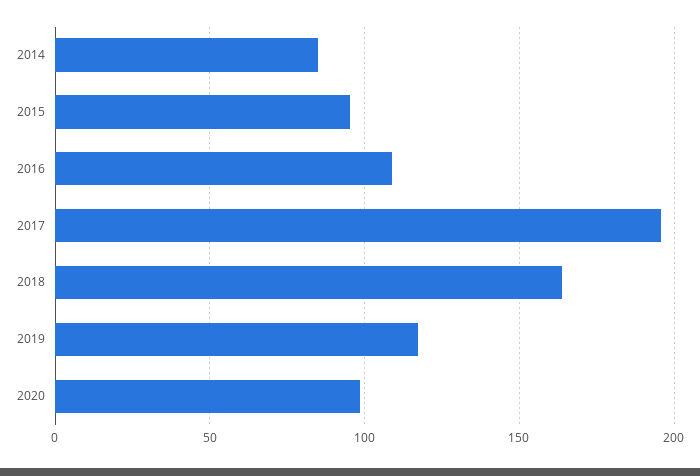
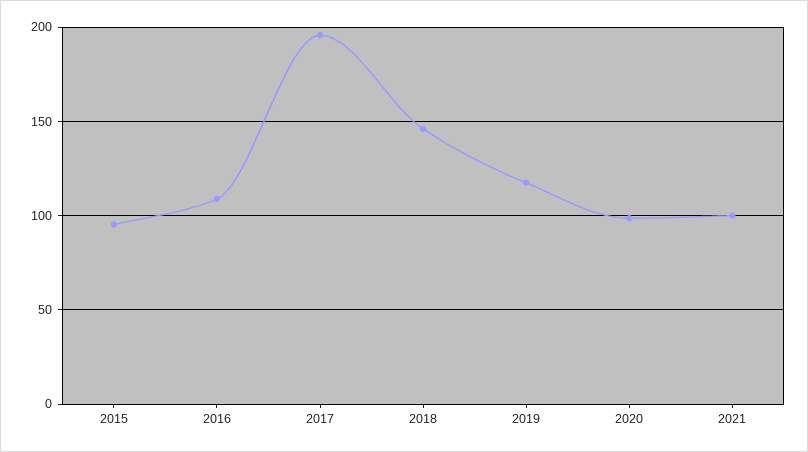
2014: 85 -> none
2018: 165 -> 145
2021: none -> 100

